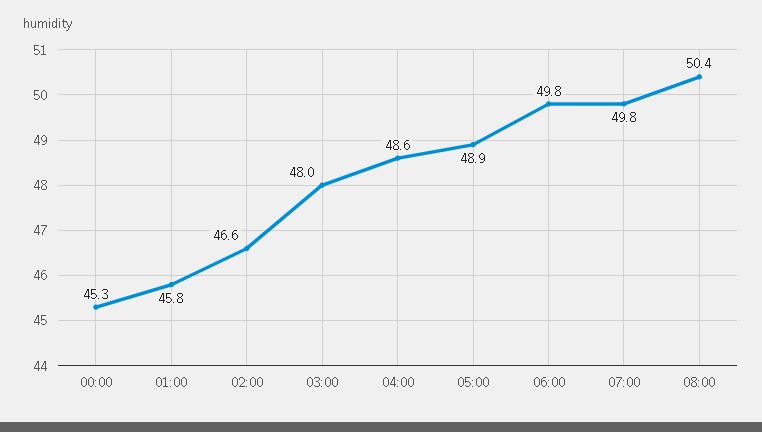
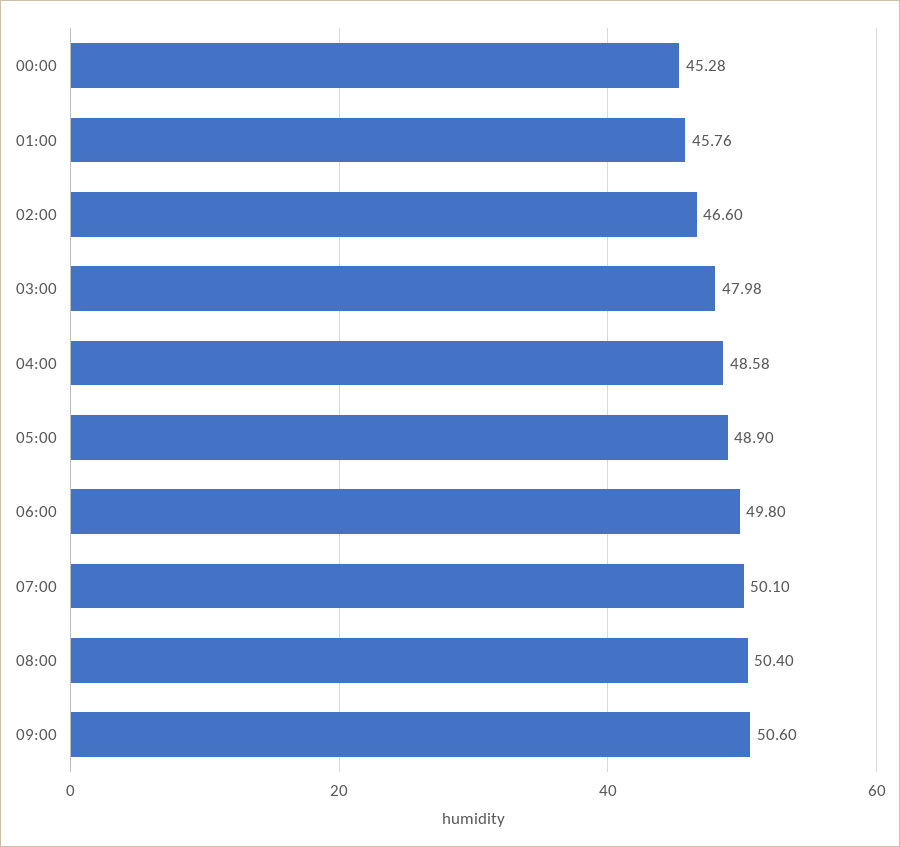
07:00: 49.8 -> 50.1
09:00: none -> 50.6

